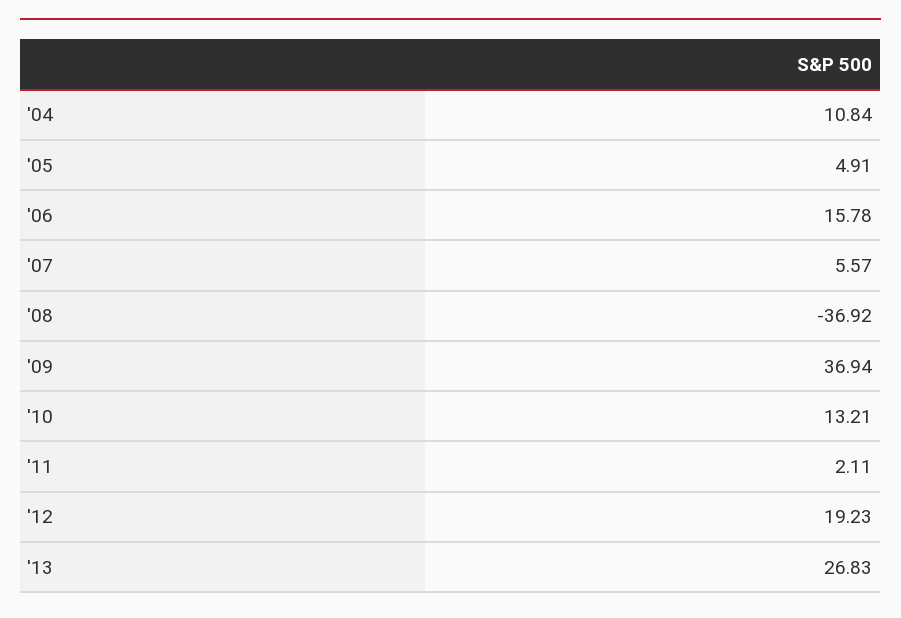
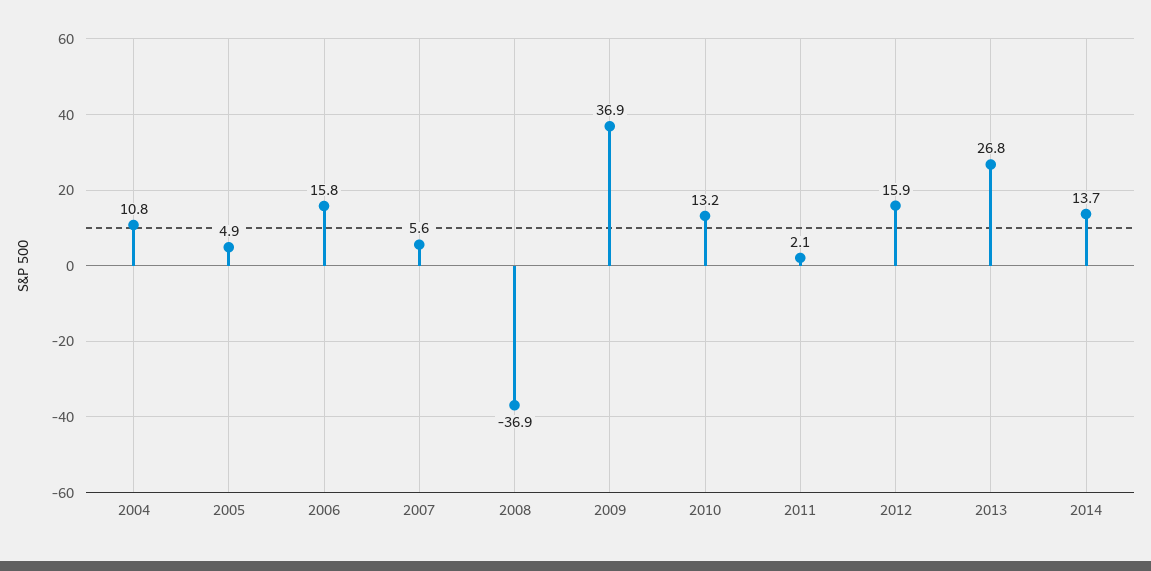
'12: 19.23 -> 15.9
2014: none -> 13.7

